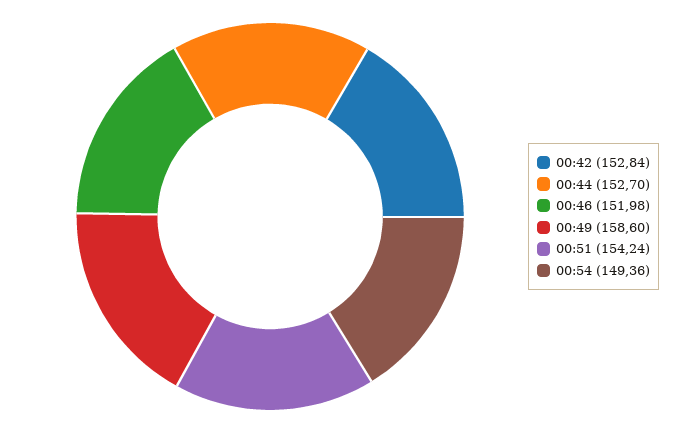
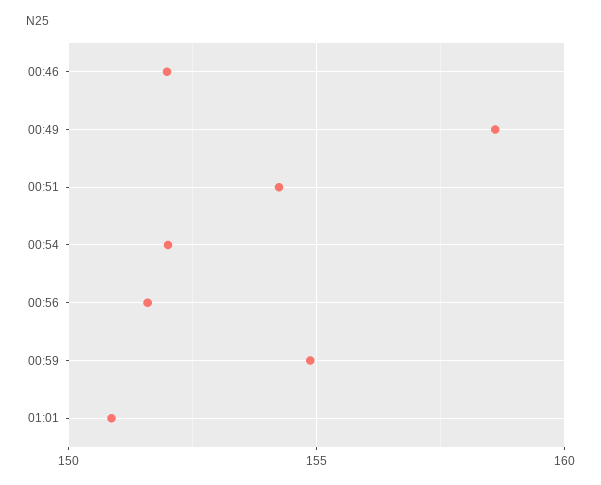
00:42: 152.84 -> none
00:44: 152.7 -> none
00:54: 149.36 -> 152
00:56: none -> 151.5
00:59: none -> 155
01:01: none -> 151

